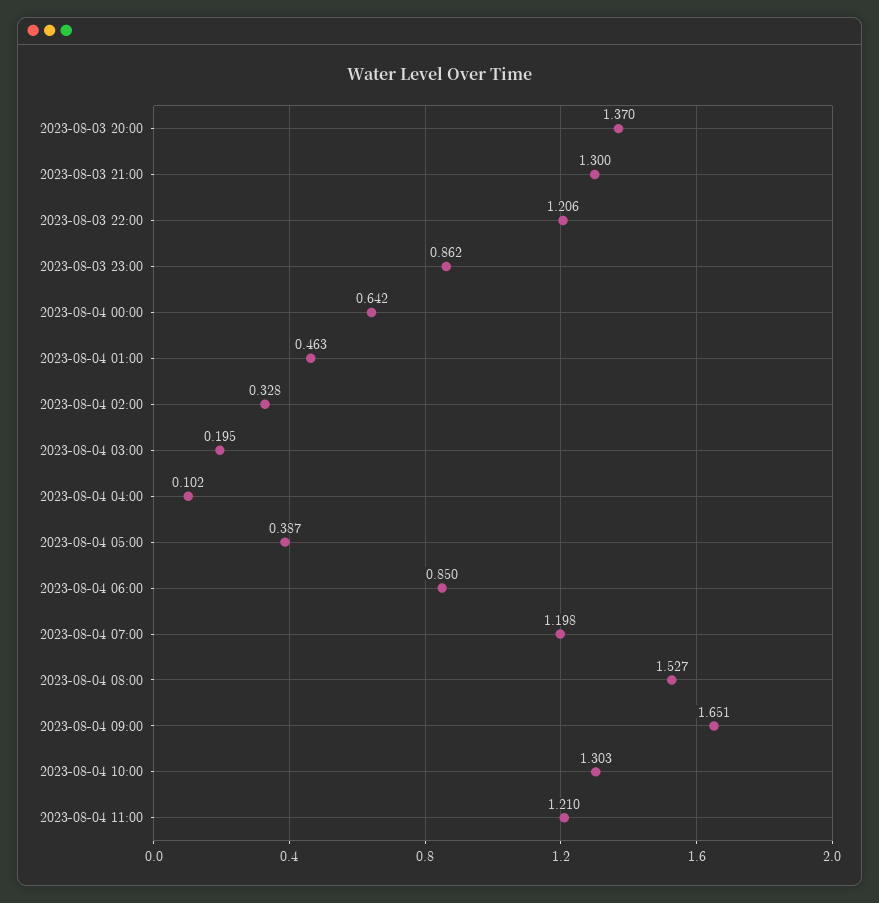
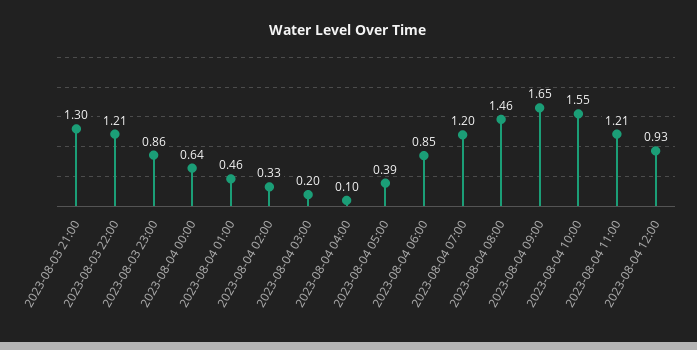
2023-08-03 20:00: 1.37 -> none
2023-08-04 08:00: 1.527 -> 1.46
2023-08-04 10:00: 1.303 -> 1.55
2023-08-04 12:00: none -> 0.93

